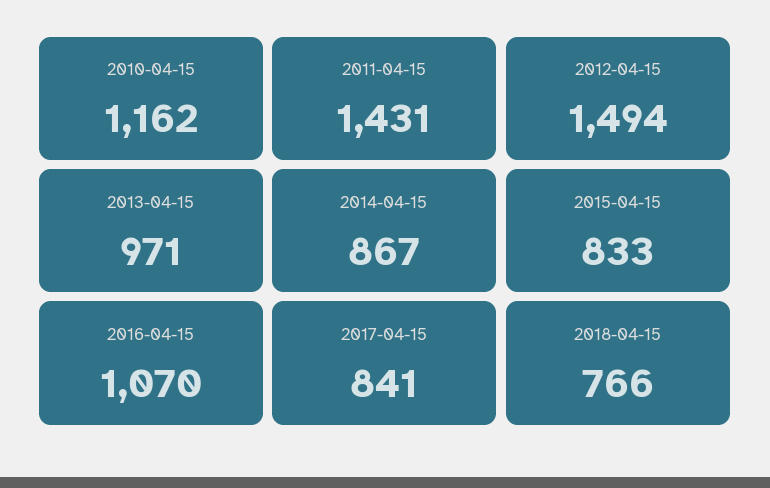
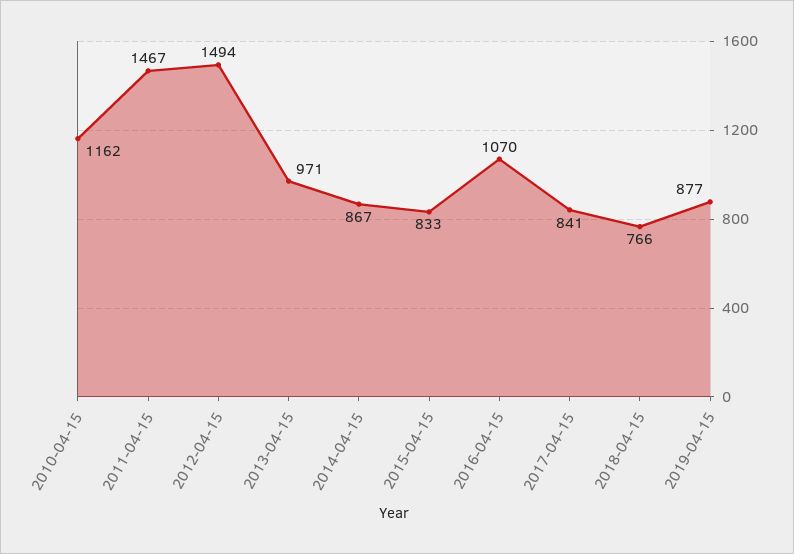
2011-04-15: 1431 -> 1467
2019-04-15: none -> 877

